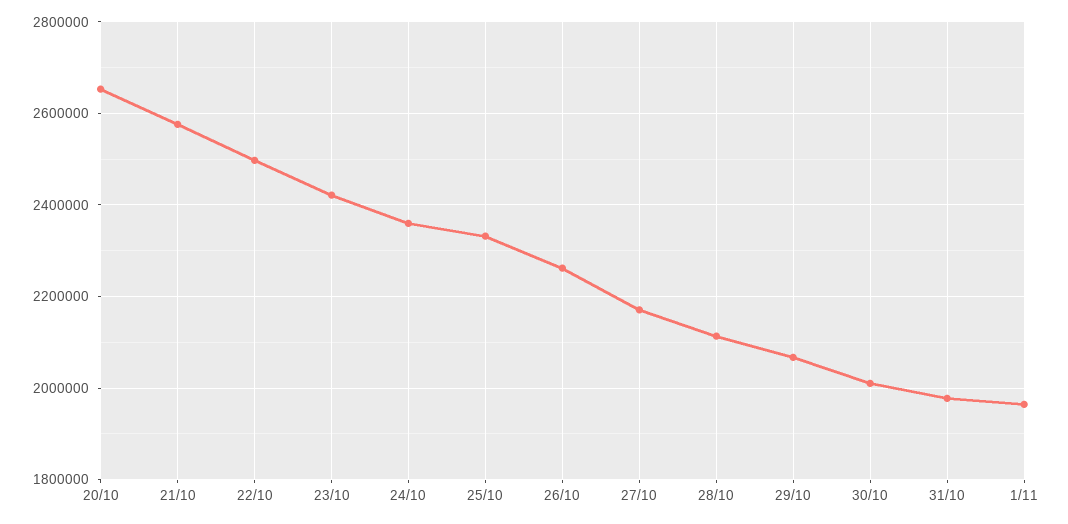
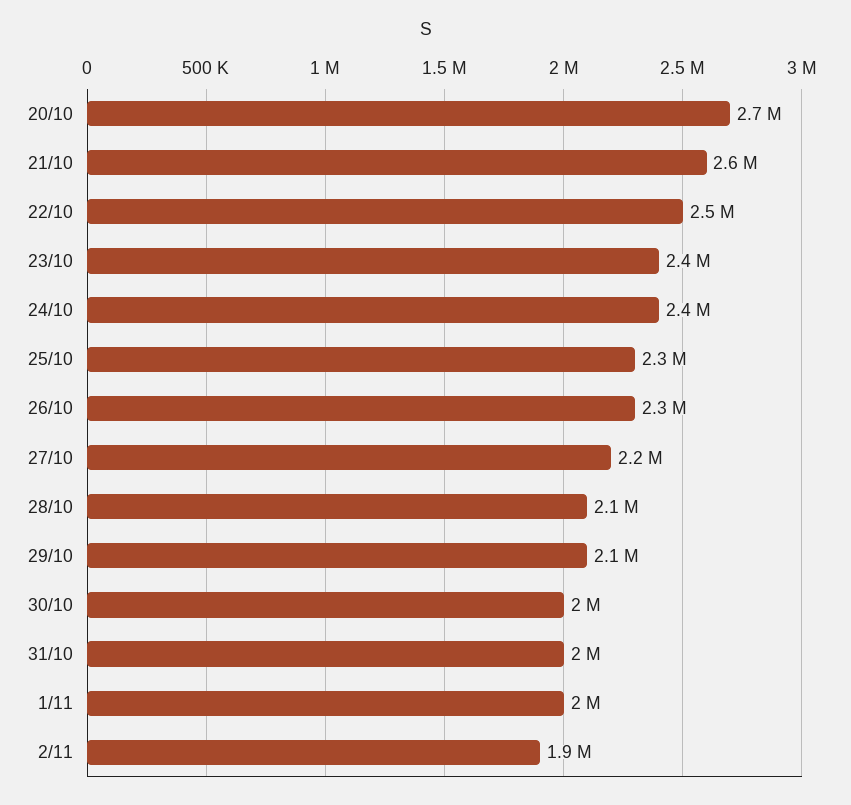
2/11: none -> 1900000

